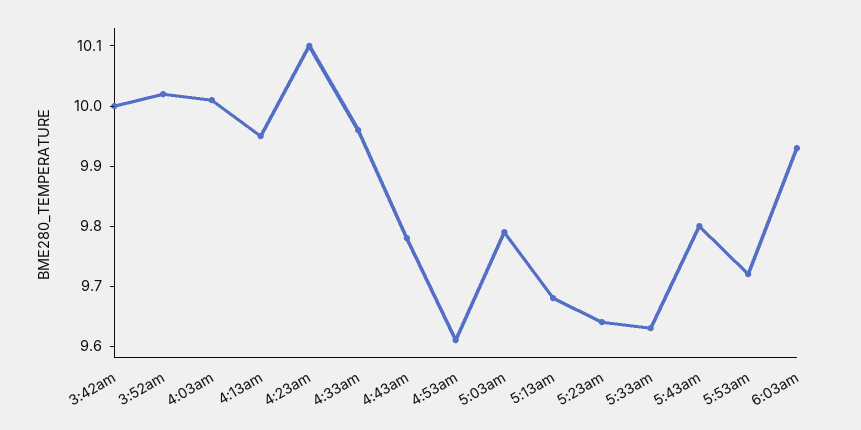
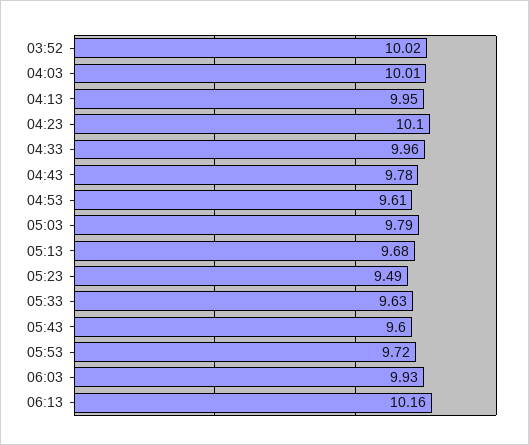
3:42am: 10 -> none
5:23am: 9.65 -> 9.49
5:43am: 9.8 -> 9.6
06:13: none -> 10.16

